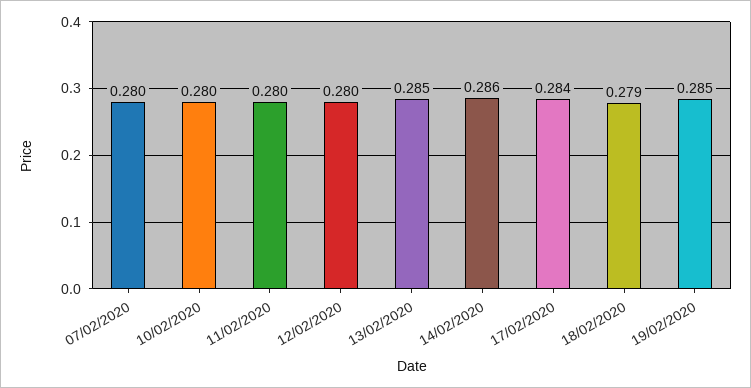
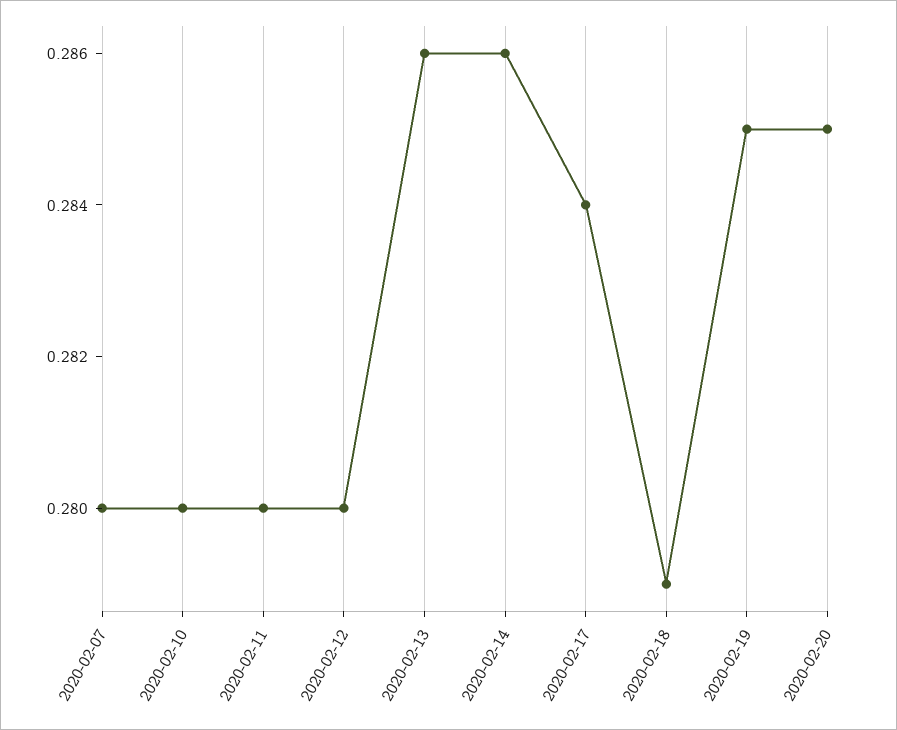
13/02/2020: 0.285 -> 0.286
2020-02-20: none -> 0.285

